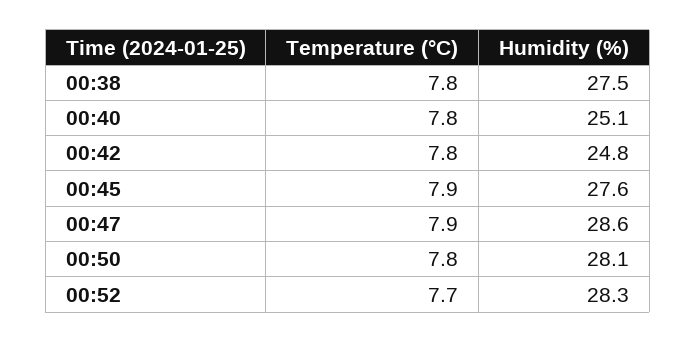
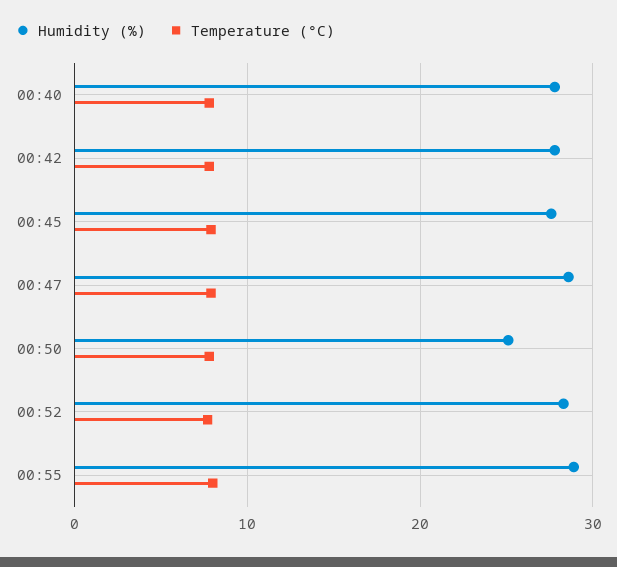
Temperature (°C), 00:38: 7.8 -> none
Humidity (%), 00:38: 27.5 -> none
Humidity (%), 00:40: 25.1 -> 28
Humidity (%), 00:42: 24.8 -> 28
Humidity (%), 00:50: 28.1 -> 25
Humidity (%), 00:55: none -> 29
Temperature (°C), 00:55: none -> 8

